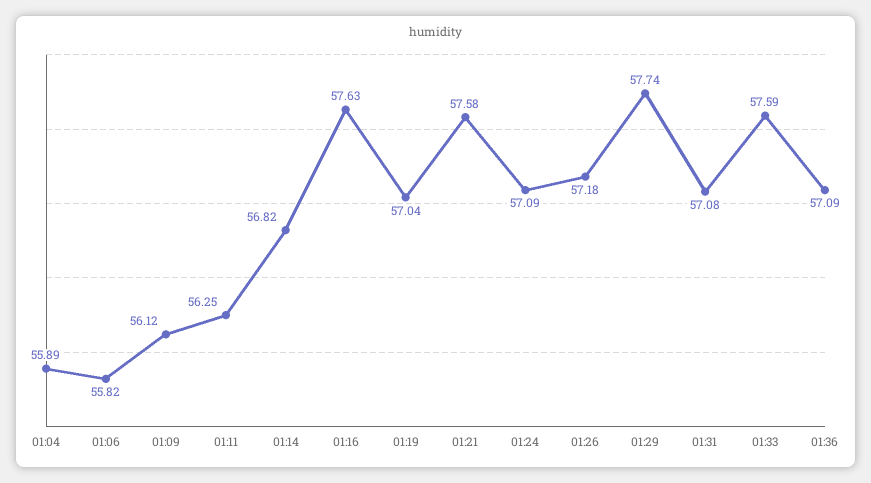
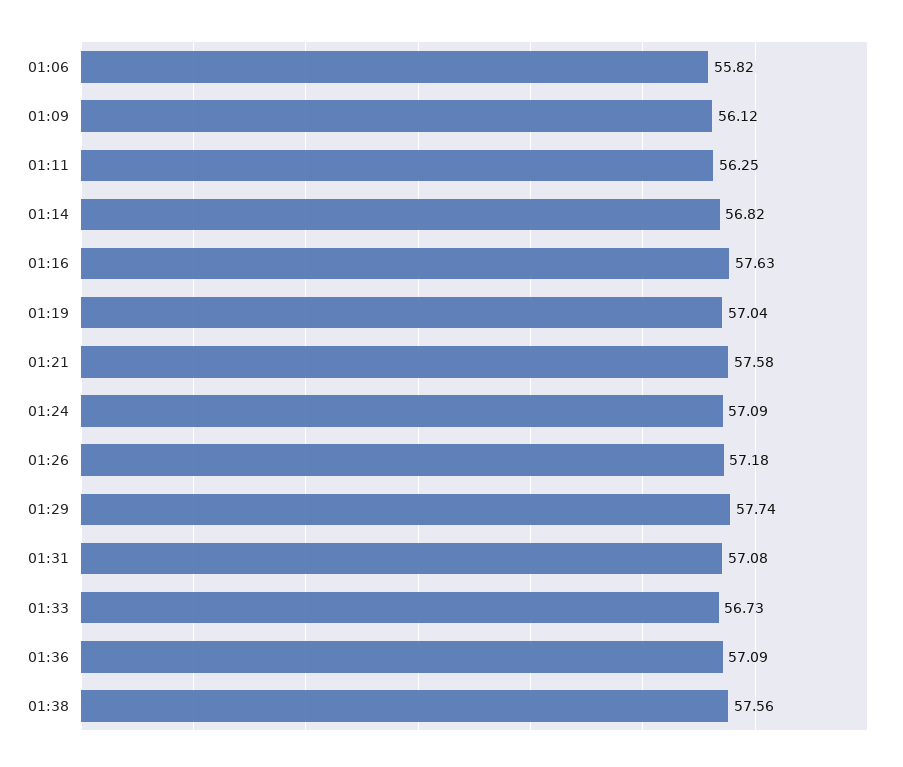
01:04: 55.89 -> none
01:33: 57.59 -> 56.73
01:38: none -> 57.56

